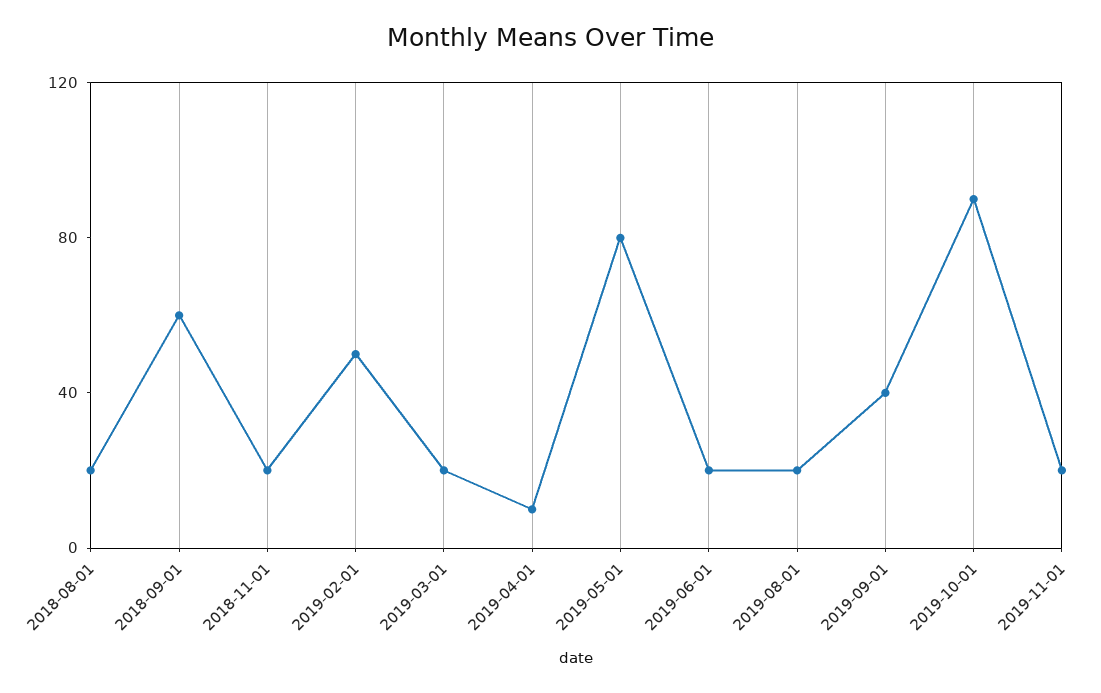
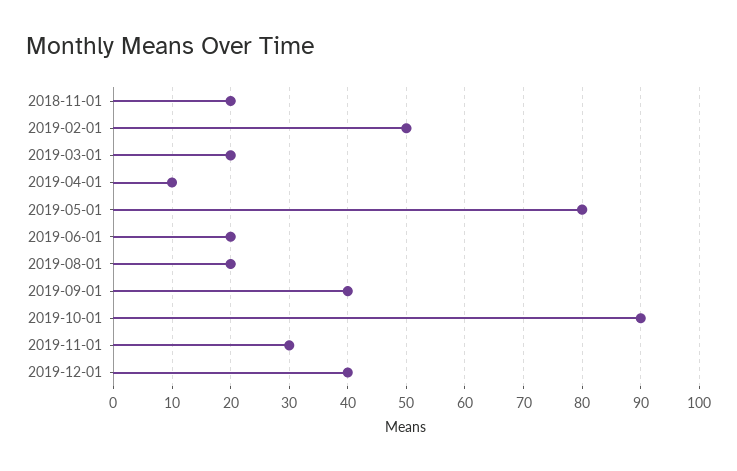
2018-08-01: 20 -> none
2018-09-01: 60 -> none
2019-11-01: 20 -> 30
2019-12-01: none -> 40

